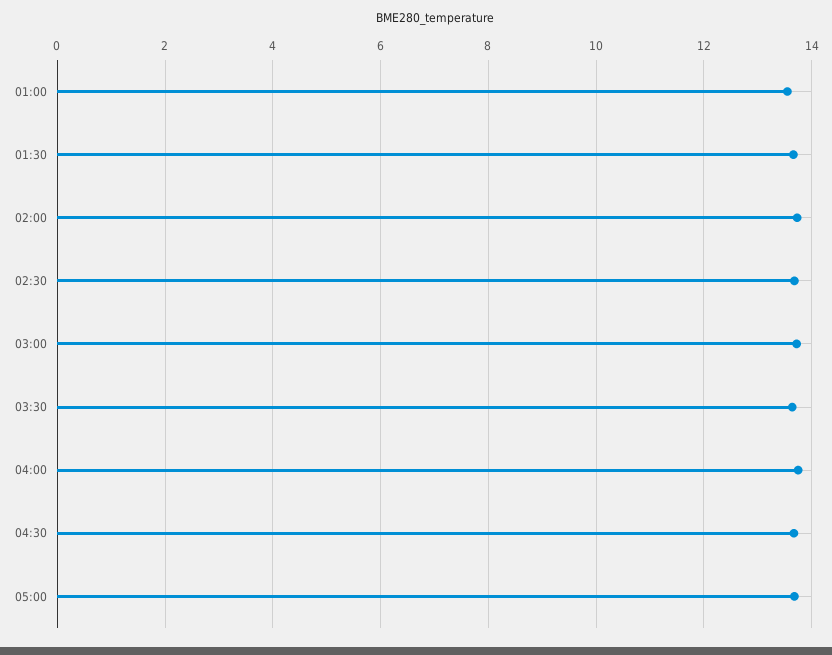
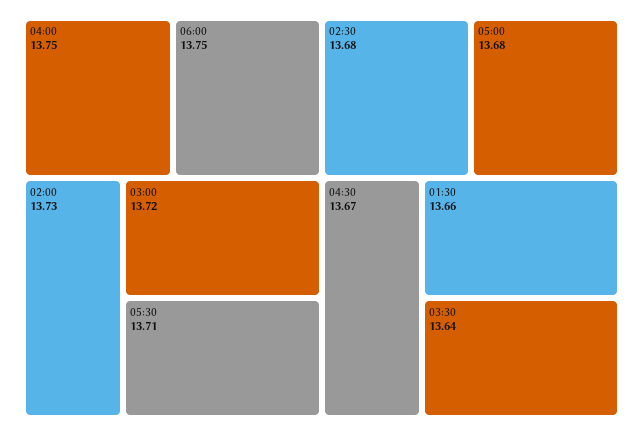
01:00: 13.6 -> none
06:00: none -> 13.75
05:30: none -> 13.71

